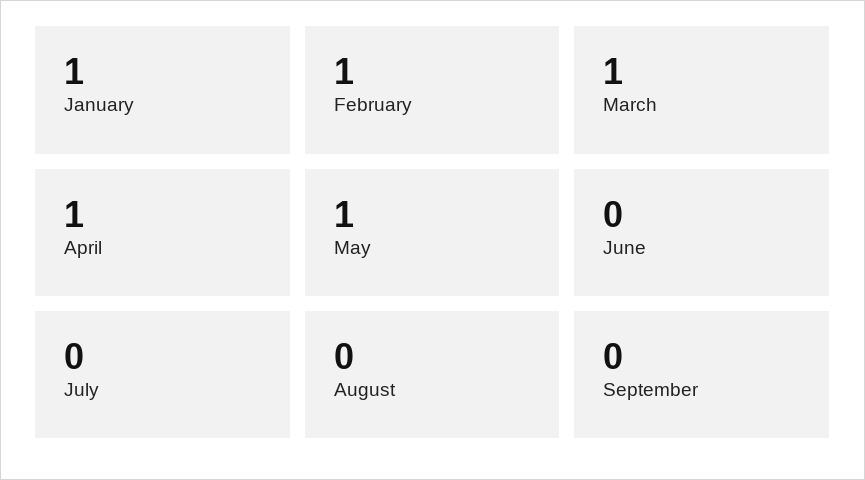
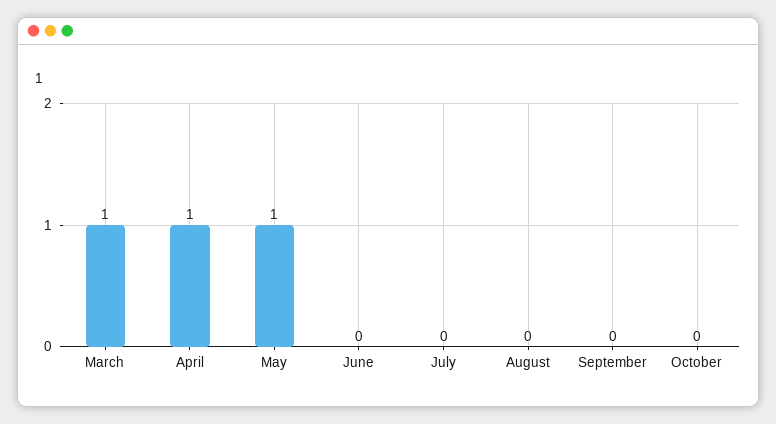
January: 1 -> none
February: 1 -> none
October: none -> 0

